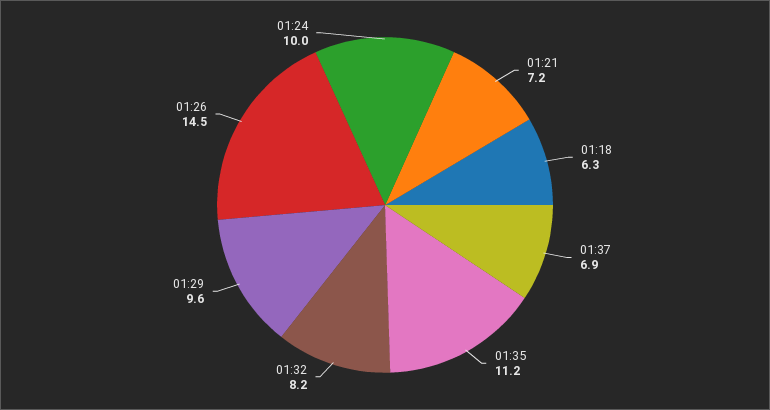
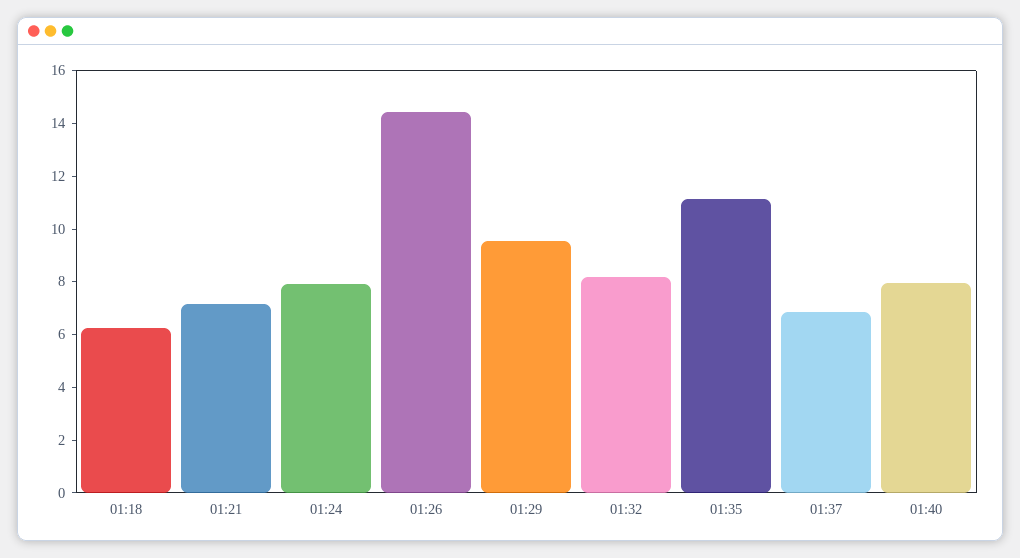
01:24: 10 -> 8
01:40: none -> 8

